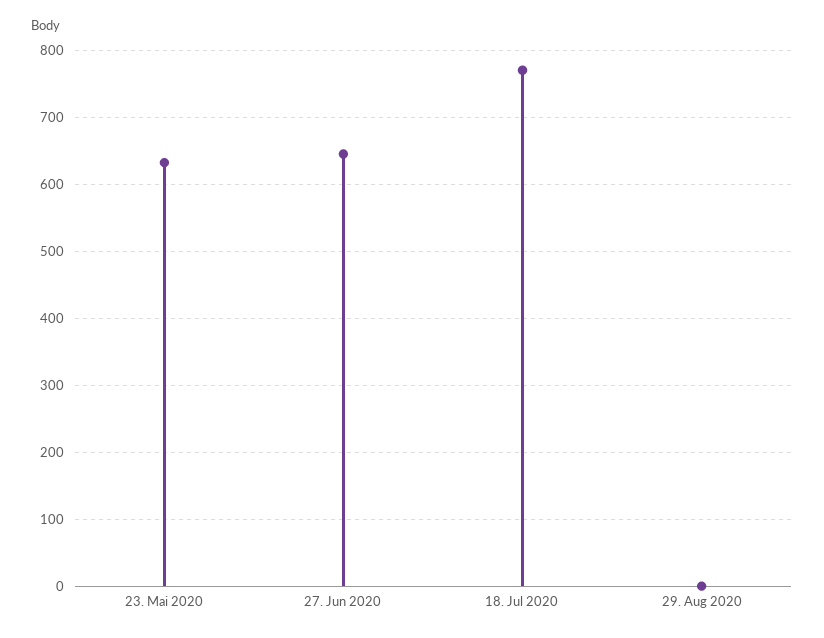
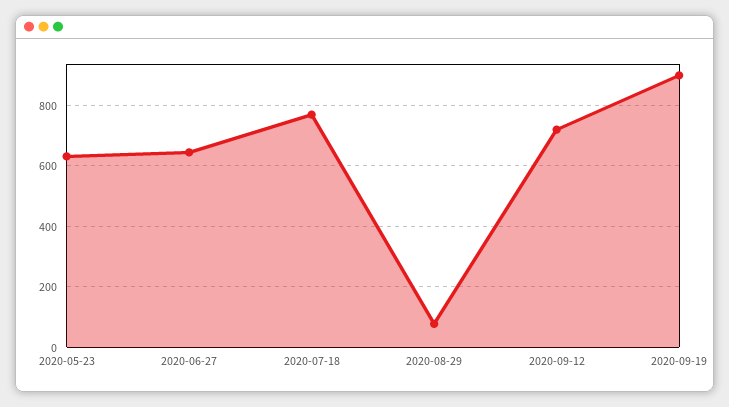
29. Aug 2020: 0 -> 80
2020-09-12: none -> 720
2020-09-19: none -> 900

